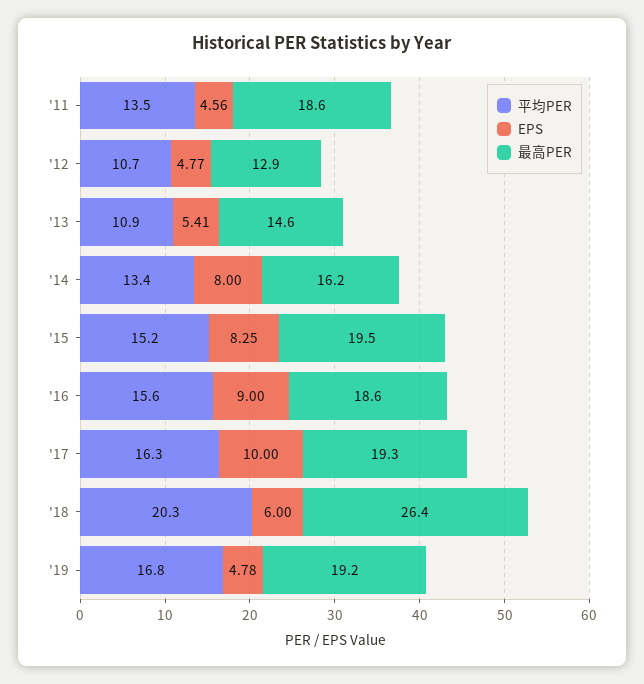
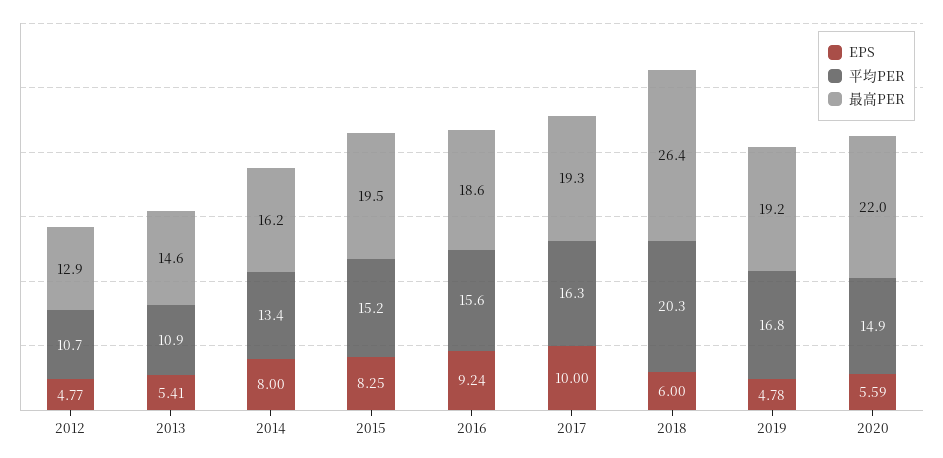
平均PER, '11: 13.5 -> none
EPS, '11: 4.56 -> none
最高PER, '11: 18.6 -> none
EPS, '16: 9 -> 9.24
EPS, 2020: none -> 5.59
平均PER, 2020: none -> 14.9
最高PER, 2020: none -> 22

